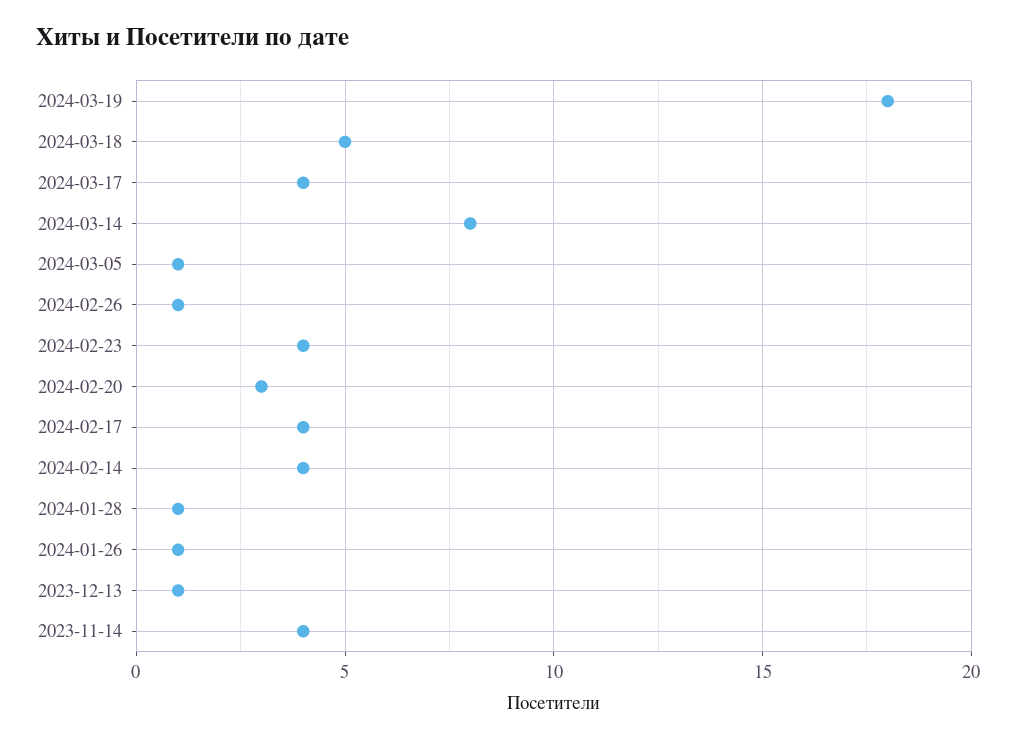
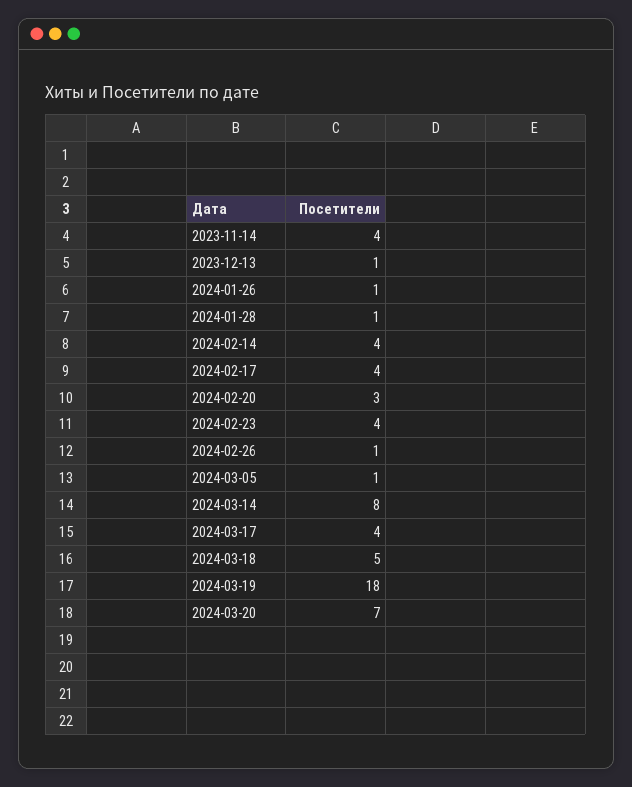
2024-03-20: none -> 7

